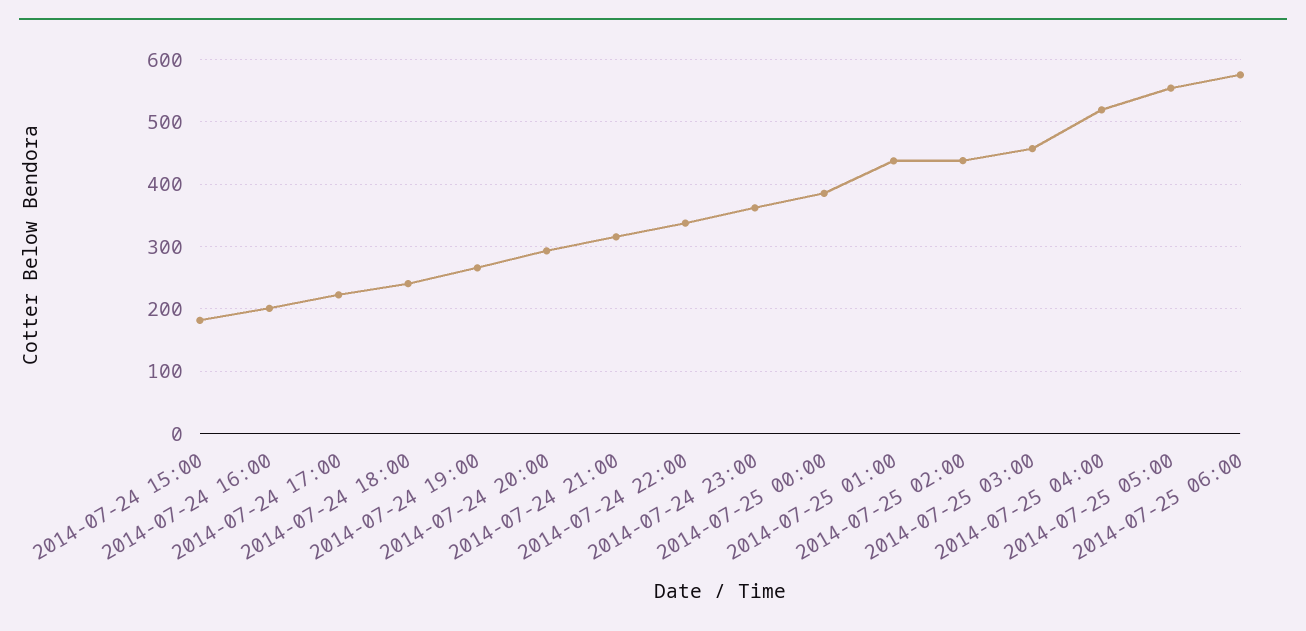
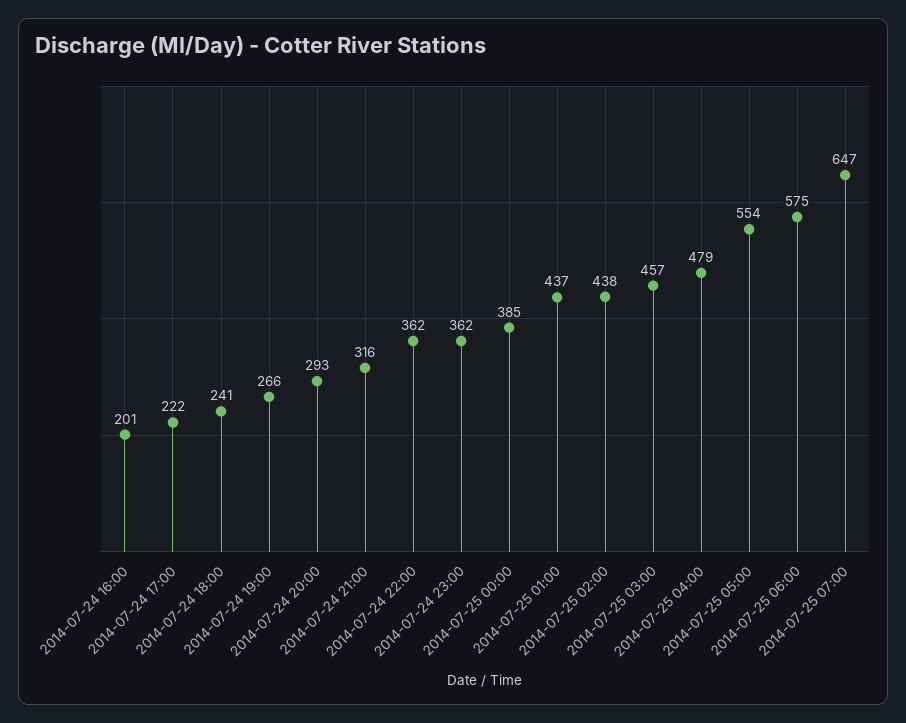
2014-07-24 15:00: 180 -> none
2014-07-24 22:00: 340 -> 362
2014-07-25 04:00: 520 -> 479
2014-07-25 07:00: none -> 647

